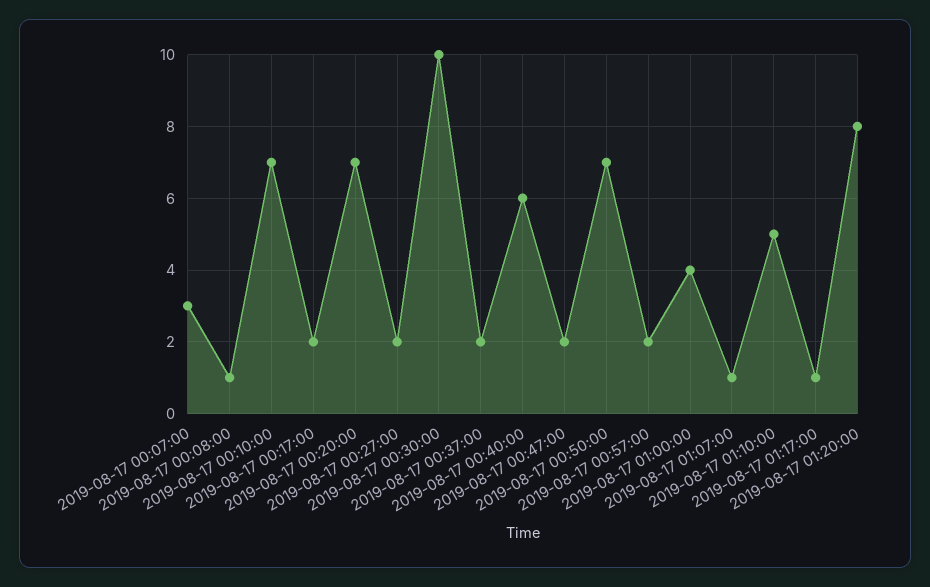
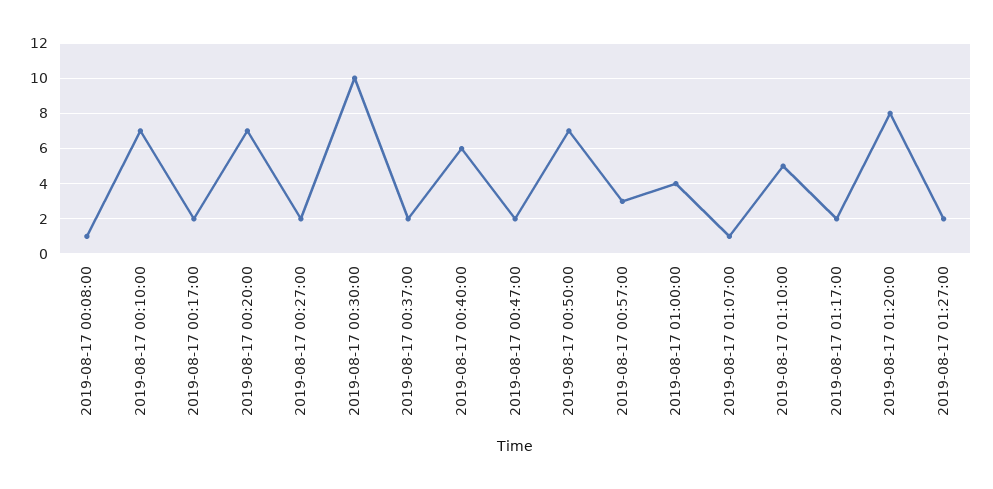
2019-08-17 00:07:00: 3 -> none
2019-08-17 00:57:00: 2 -> 3
2019-08-17 01:17:00: 1 -> 2
2019-08-17 01:27:00: none -> 2

